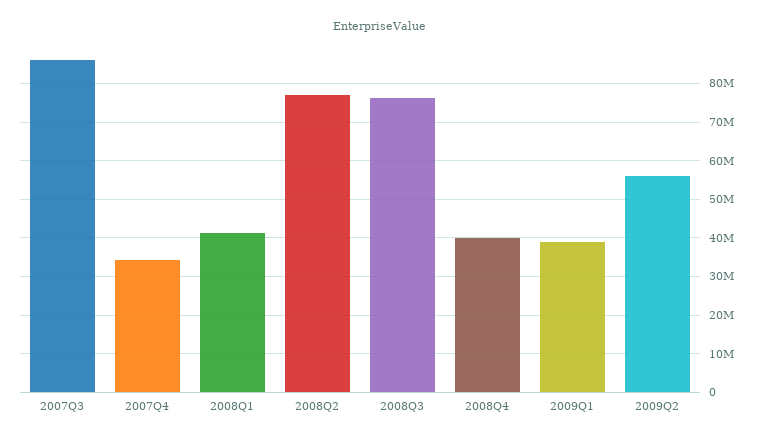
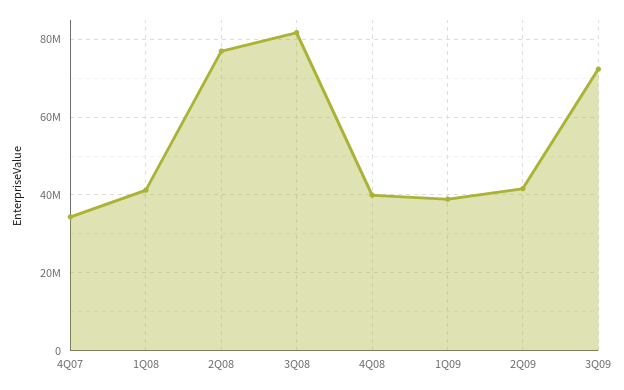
2007Q3: 86000000 -> none
2008Q3: 76000000 -> 82000000
2009Q2: 56000000 -> 42000000
3Q09: none -> 72000000

